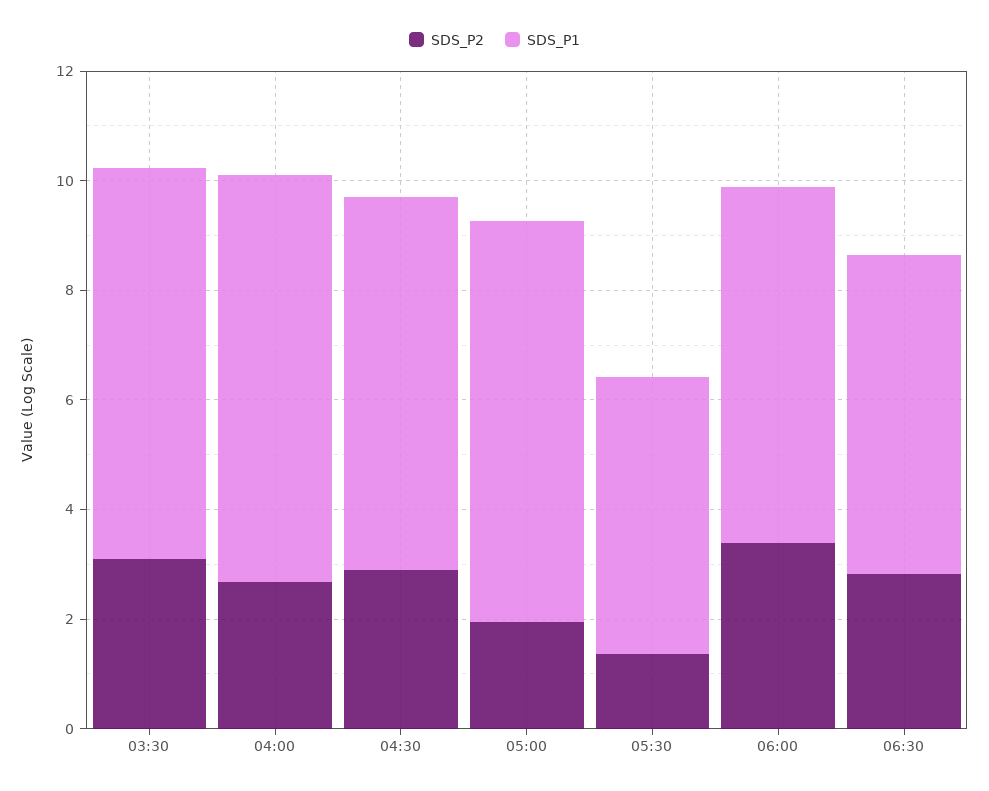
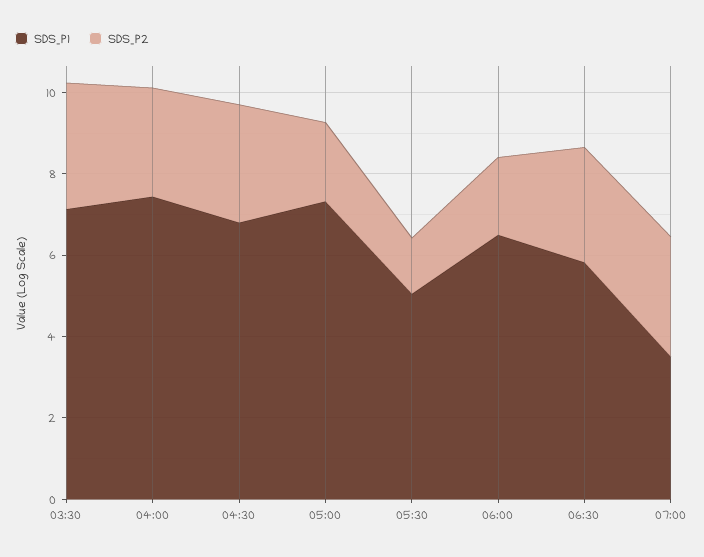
SDS_P2, 06:00: 3.5 -> 2
SDS_P1, 07:00: none -> 3.5
SDS_P2, 07:00: none -> 3

